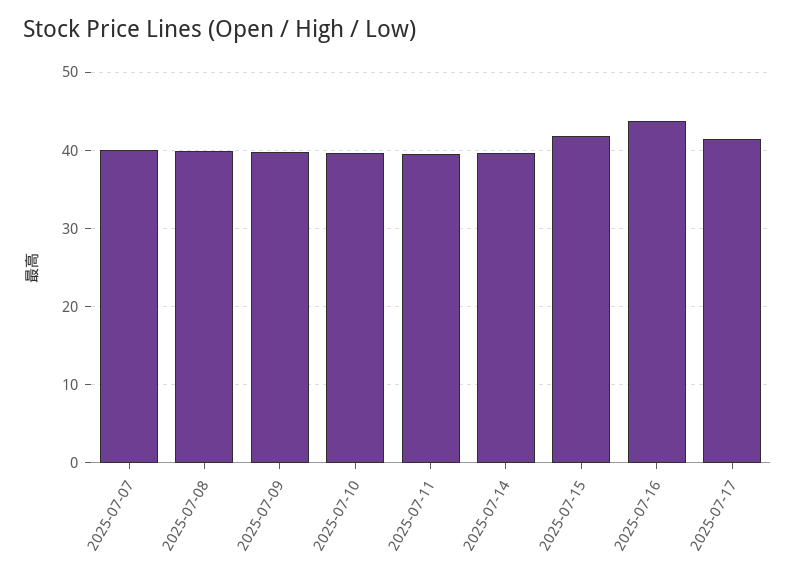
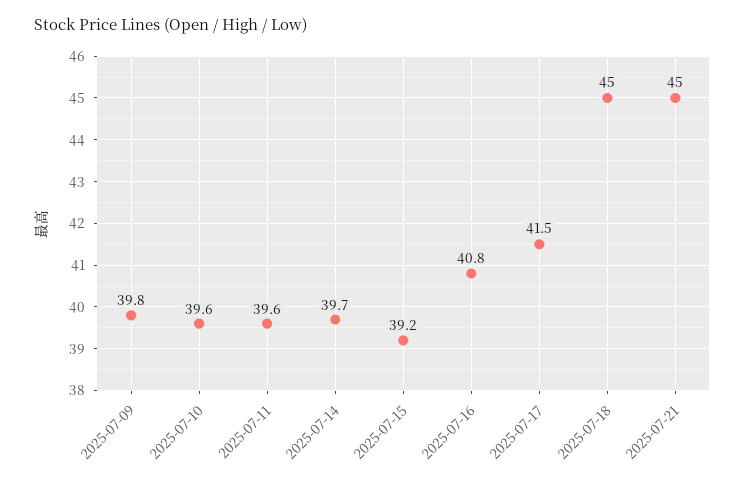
2025-07-07: 40 -> none
2025-07-08: 40 -> none
2025-07-15: 42 -> 39.2
2025-07-16: 44 -> 40.8
2025-07-18: none -> 45
2025-07-21: none -> 45

